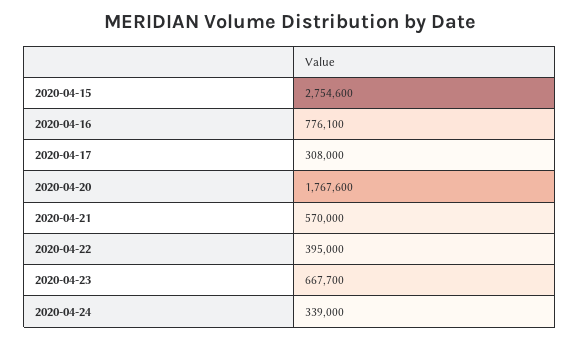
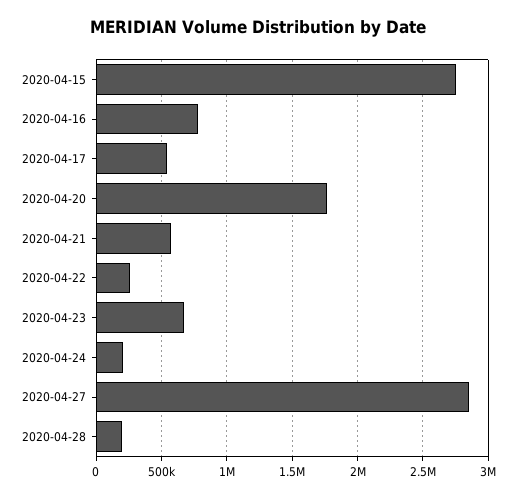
2020-04-17: 308000 -> 550000
2020-04-22: 395000 -> 250000
2020-04-24: 339000 -> 200000
2020-04-27: none -> 2850000
2020-04-28: none -> 200000

